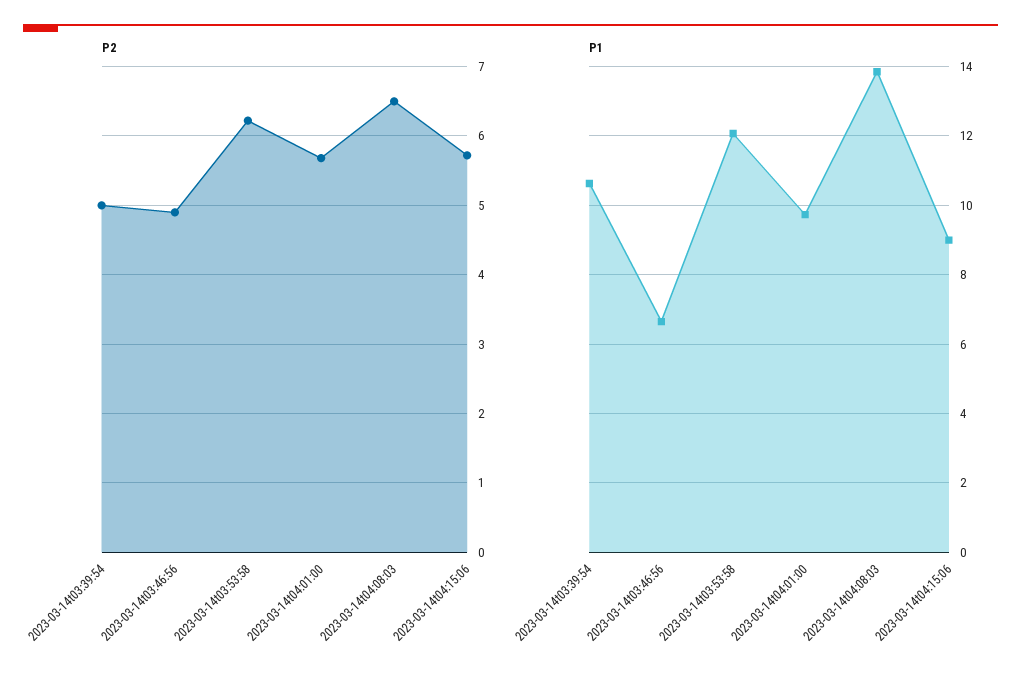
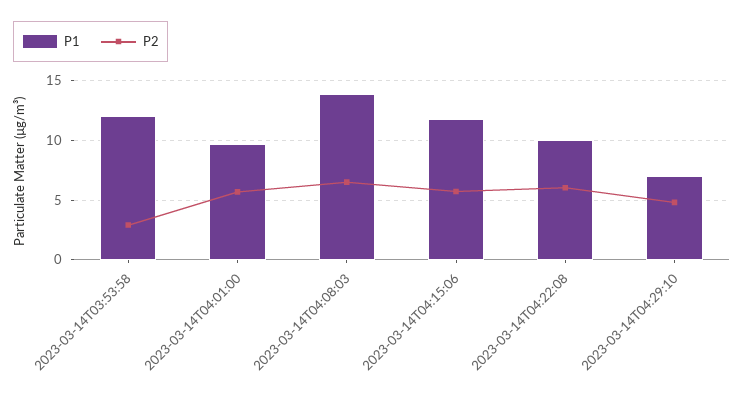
P2, 2023-03-14t03:39:54: 5 -> none
P2, 2023-03-14t03:46:56: 4.9 -> none
P2, 2023-03-14t03:53:58: 6.2 -> 3
P1, 2023-03-14t03:39:54: 10.6 -> none
P1, 2023-03-14t03:46:56: 6.6 -> none
P1, 2023-03-14t04:15:06: 9 -> 12
P1, 2023-03-14T04:22:08: none -> 10
P2, 2023-03-14T04:22:08: none -> 6
P1, 2023-03-14T04:29:10: none -> 7
P2, 2023-03-14T04:29:10: none -> 5

